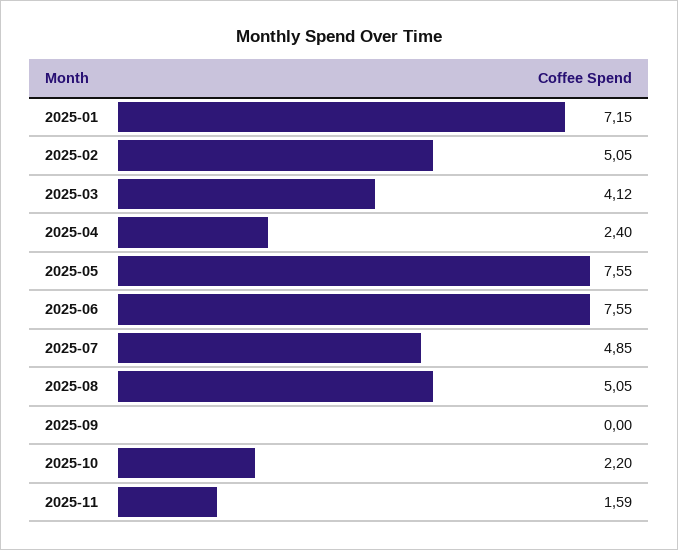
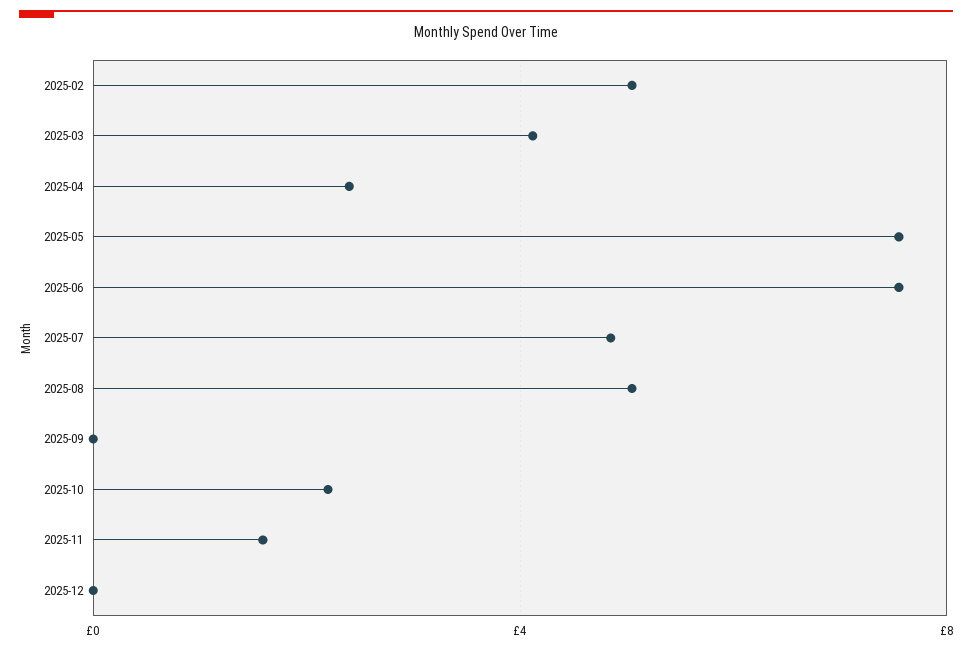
2025-01: 7.15 -> none
2025-12: none -> 0

